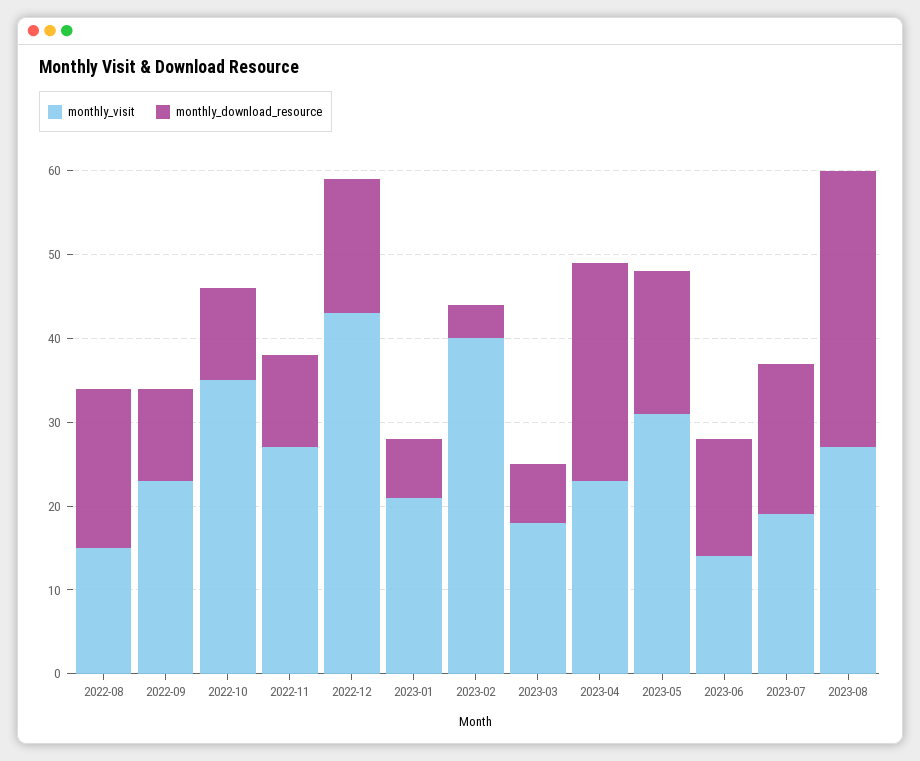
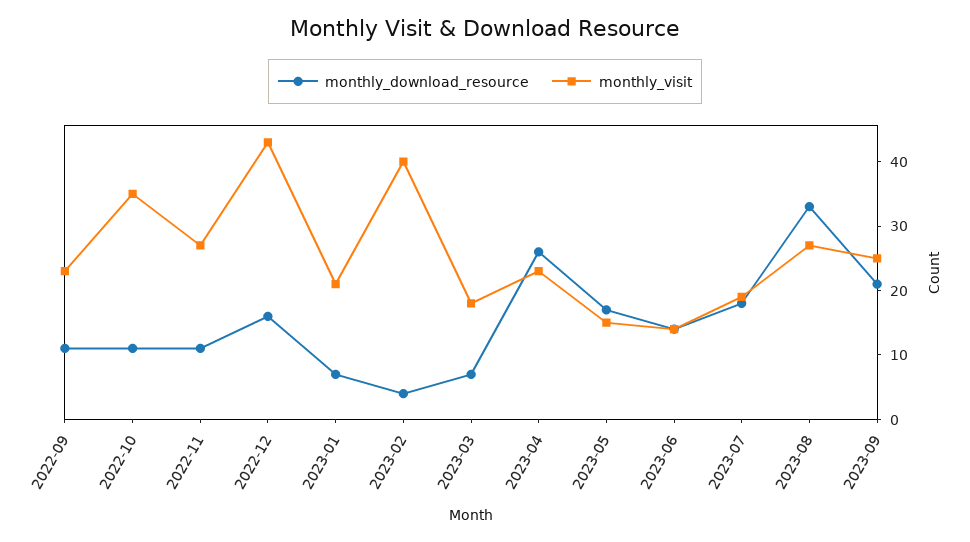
monthly_visit, 2022-08: 15 -> none
monthly_download_resource, 2022-08: 19 -> none
monthly_visit, 2023-05: 31 -> 15
monthly_download_resource, 2023-09: none -> 20
monthly_visit, 2023-09: none -> 25

